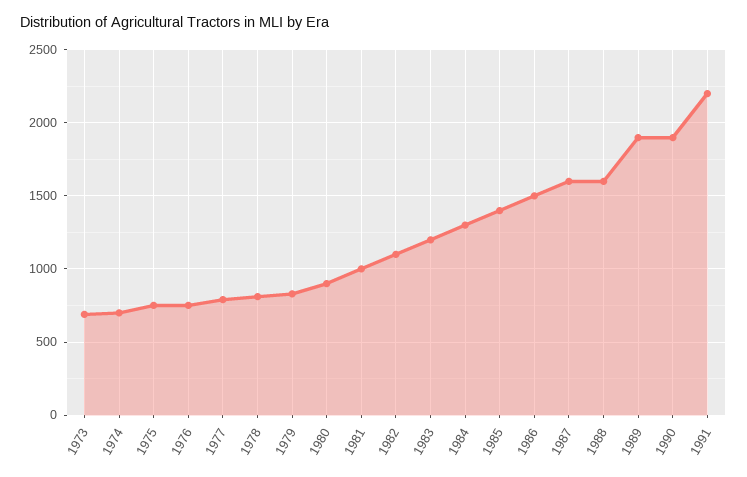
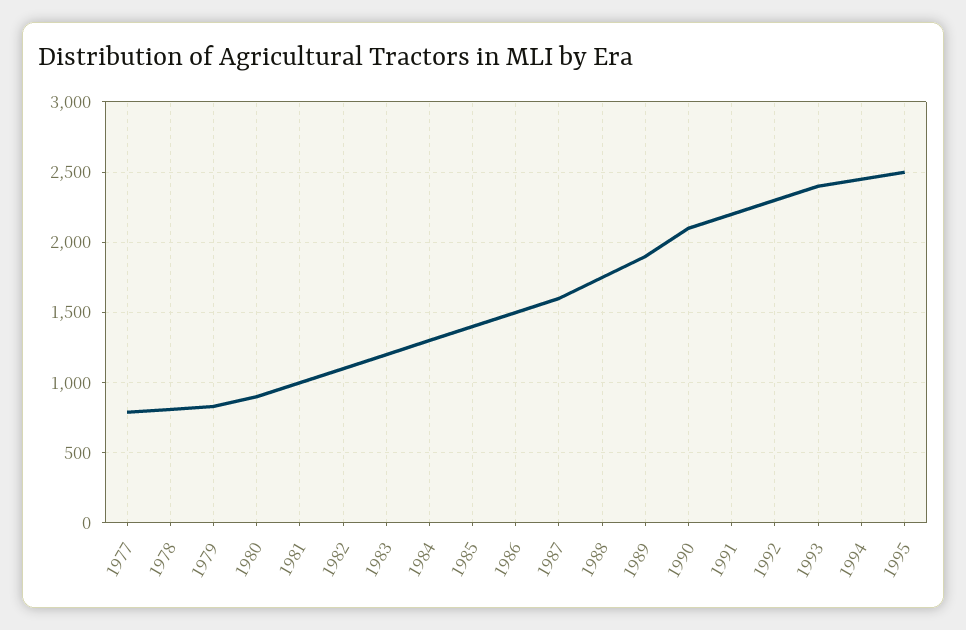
1973: 700 -> none
1974: 700 -> none
1975: 750 -> none
1976: 750 -> none
1988: 1600 -> 1750
1990: 1900 -> 2100
1992: none -> 2300
1993: none -> 2400
1994: none -> 2450
1995: none -> 2500

